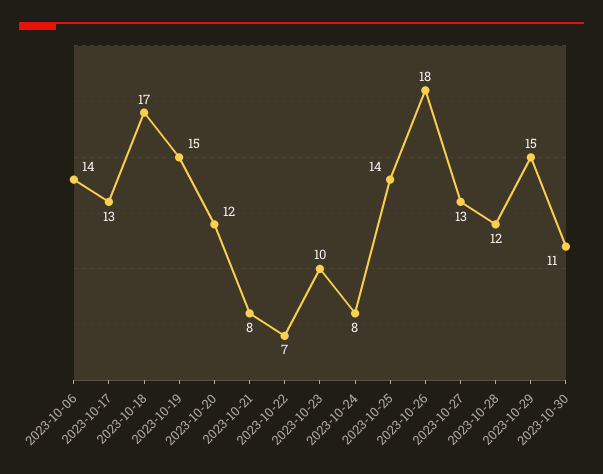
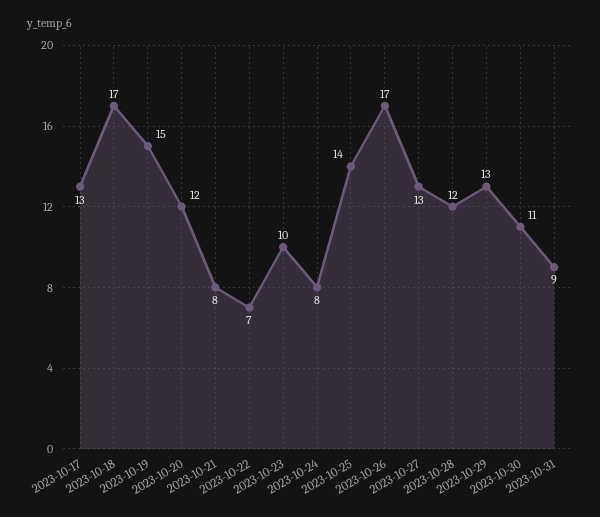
2023-10-06: 14 -> none
2023-10-26: 18 -> 17
2023-10-29: 15 -> 13
2023-10-31: none -> 9

